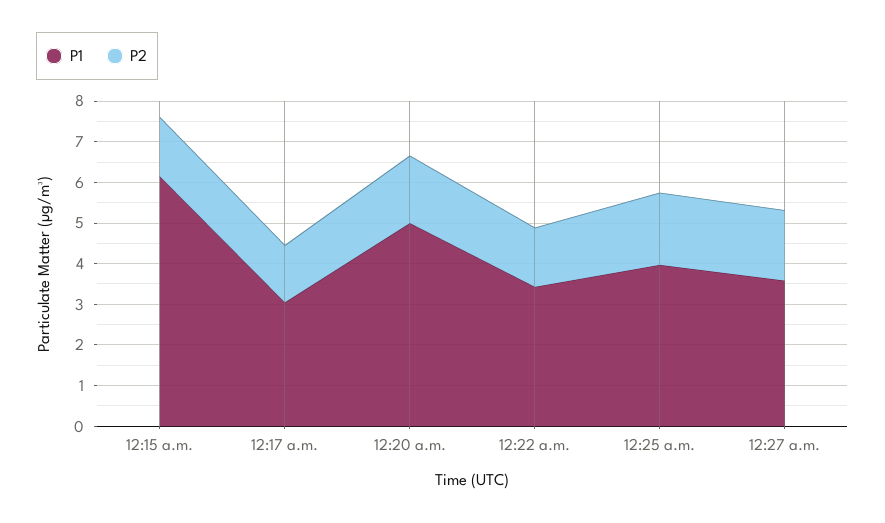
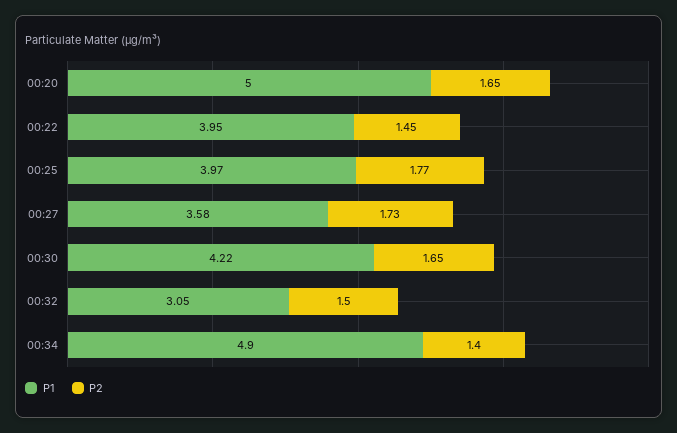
P1, 12:15 a.m.: 6.2 -> none
P2, 12:15 a.m.: 1.4 -> none
P1, 12:17 a.m.: 3 -> none
P2, 12:17 a.m.: 1.4 -> none
P1, 12:22 a.m.: 3.4 -> 3.95
P1, 00:30: none -> 4.22
P2, 00:30: none -> 1.65
P1, 00:32: none -> 3.05
P2, 00:32: none -> 1.5
P1, 00:34: none -> 4.9
P2, 00:34: none -> 1.4

